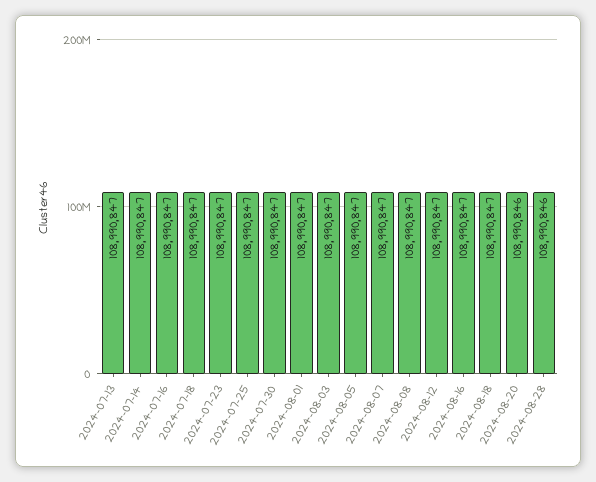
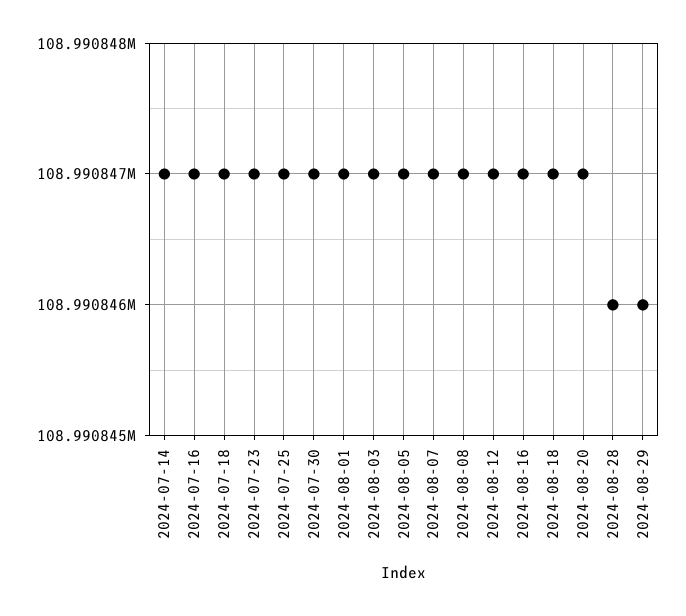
2024-07-13: 108990847 -> none
2024-08-20: 108990846 -> 108990847
2024-08-29: none -> 108990846

